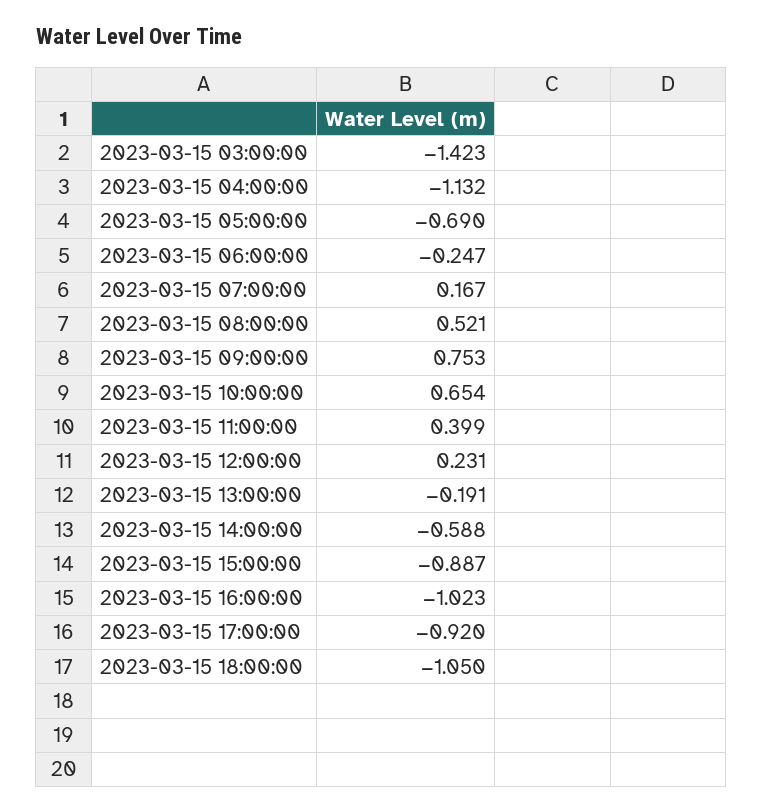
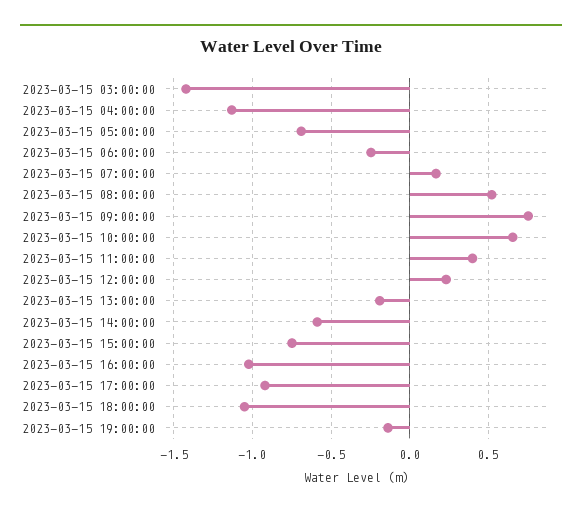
2023-03-15 15:00:00: -0.887 -> -0.75
2023-03-15 19:00:00: none -> -0.15

